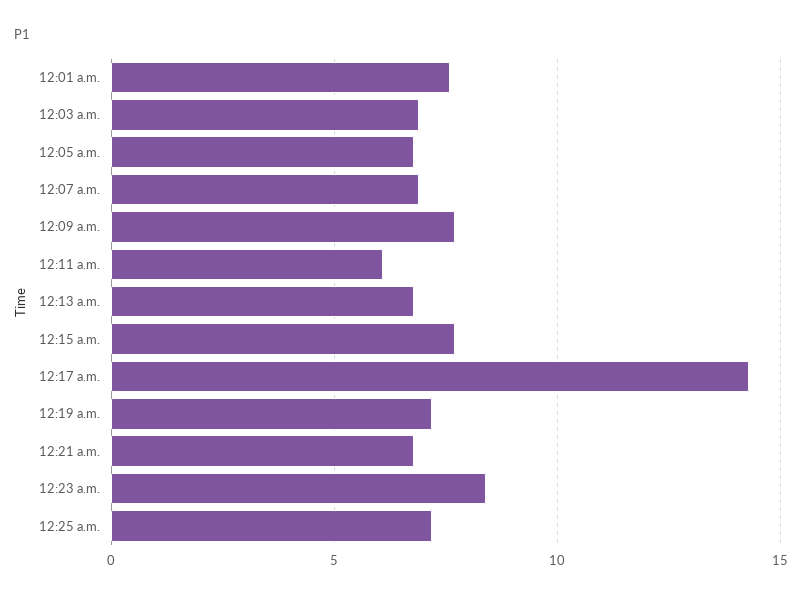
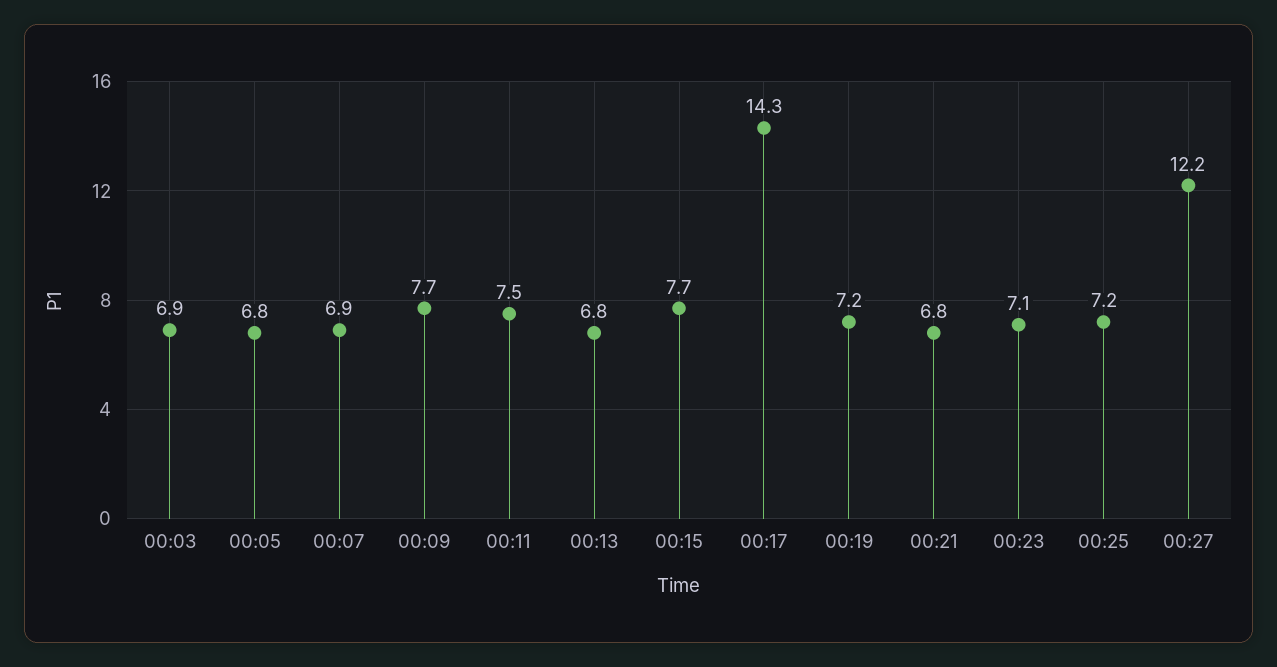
12:01 a.m.: 7.5 -> none
12:11 a.m.: 6 -> 7.5
12:23 a.m.: 8.5 -> 7.1
00:27: none -> 12.2

